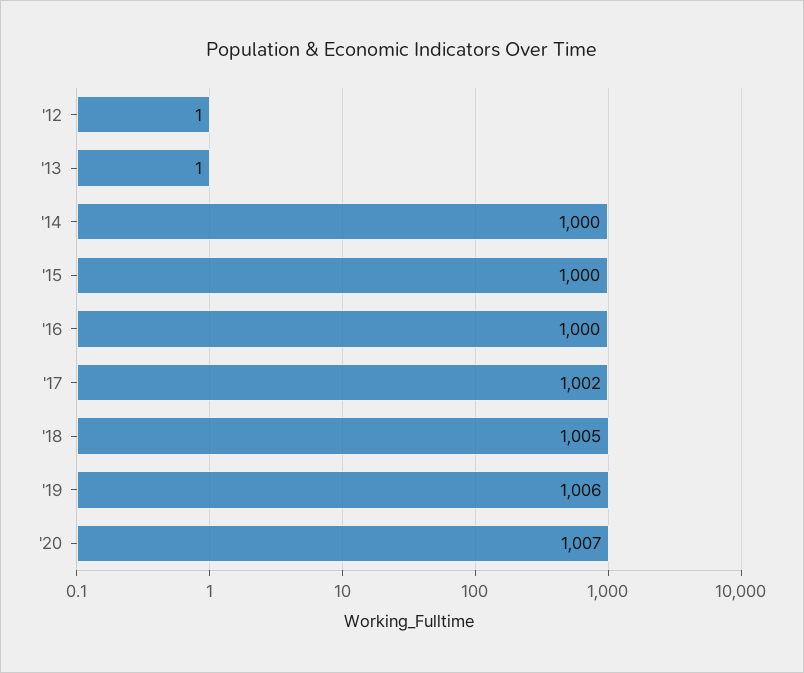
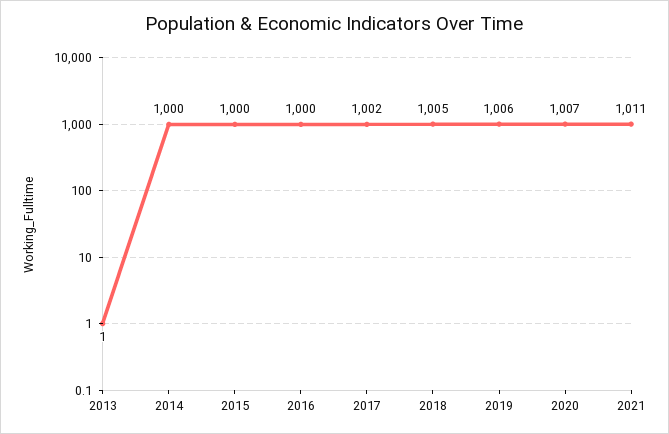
'12: 1 -> none
2021: none -> 1011

